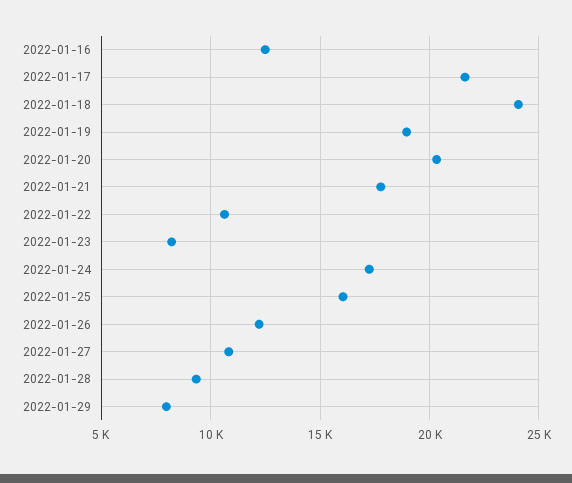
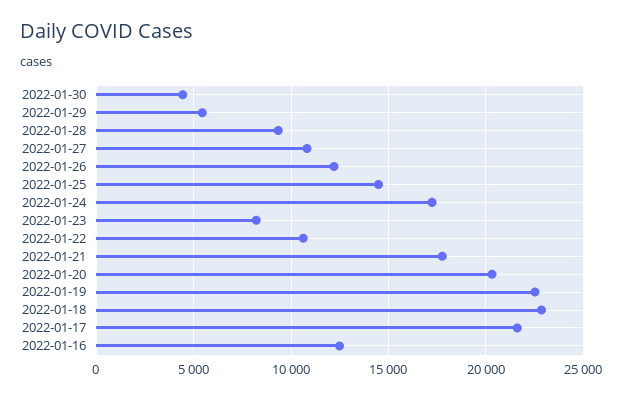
2022-01-18: 24000 -> 23000
2022-01-19: 19000 -> 22500
2022-01-25: 16000 -> 14500
2022-01-29: 8000 -> 5500
2022-01-30: none -> 4500

